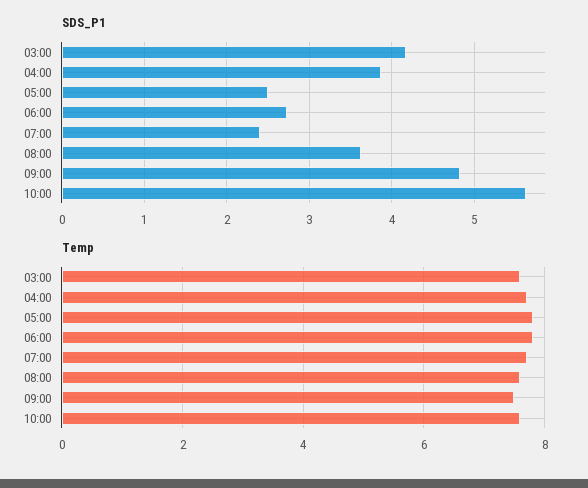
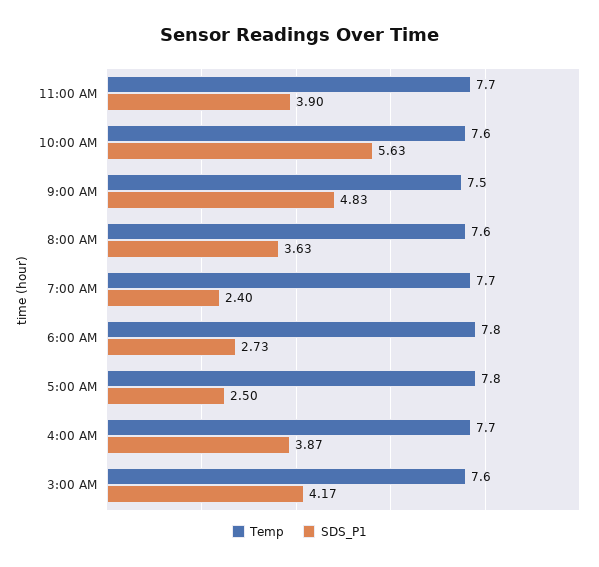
Temp, 11:00 AM: none -> 7.7
SDS_P1, 11:00 AM: none -> 3.9

